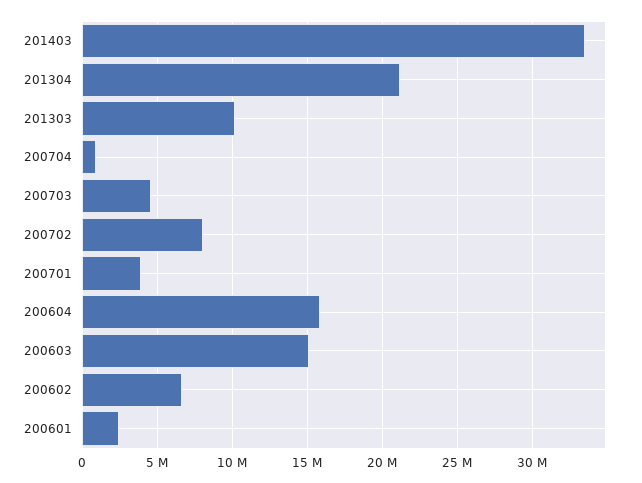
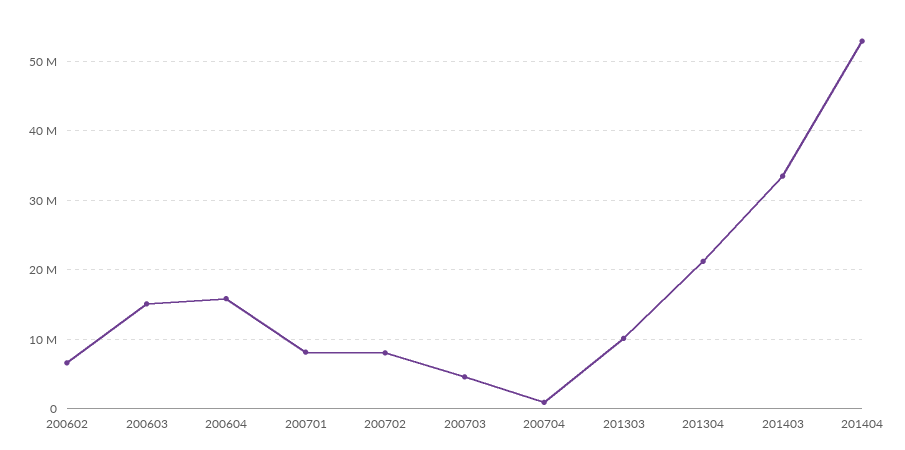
200701: 4000000 -> 8000000
200601: 2500000 -> none
201404: none -> 53000000

